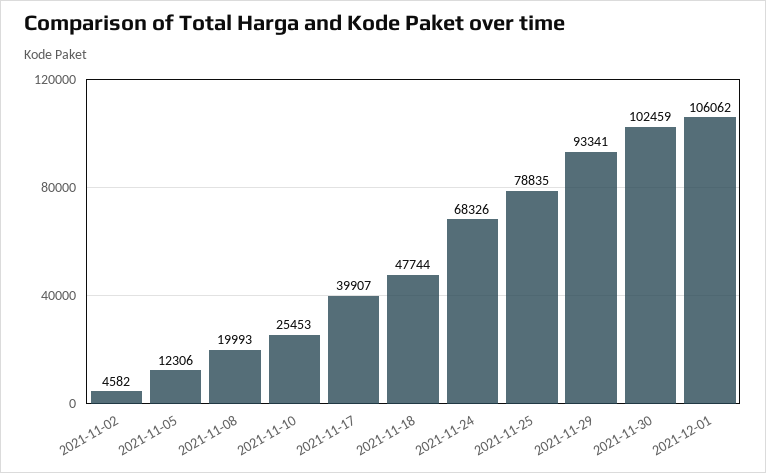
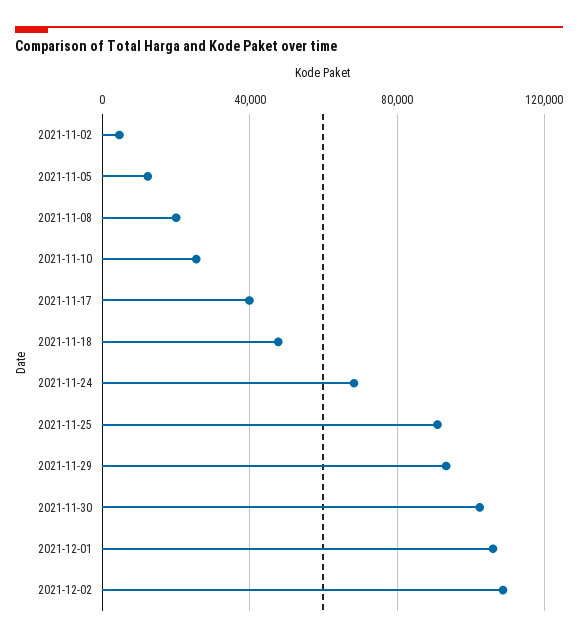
2021-11-25: 78835 -> 90000
2021-12-02: none -> 110000

